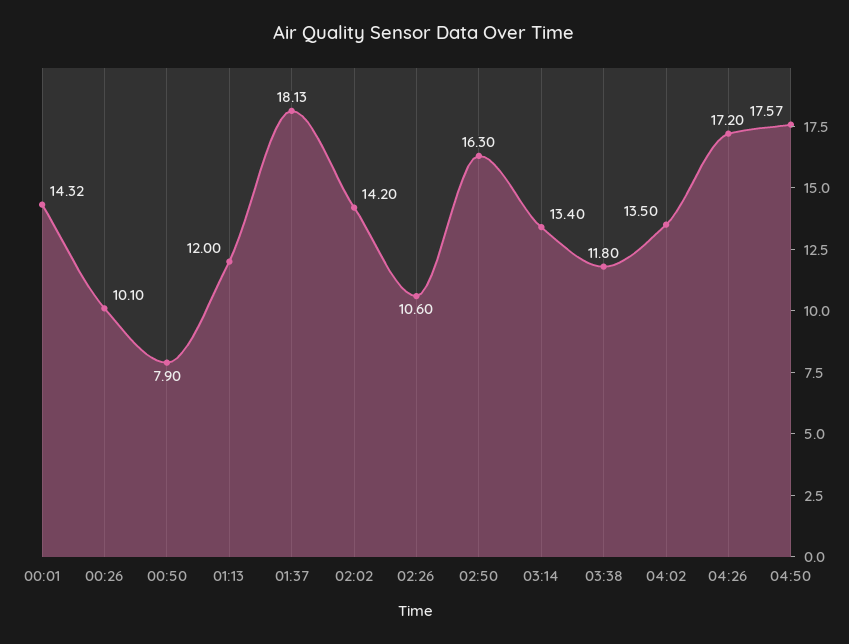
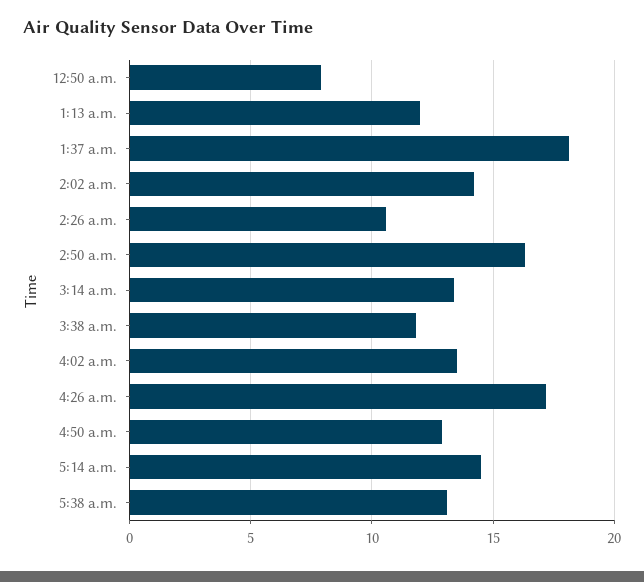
00:01: 14.32 -> none
00:26: 10.1 -> none
04:50: 17.57 -> 13
5:14 a.m.: none -> 14.5
5:38 a.m.: none -> 13

